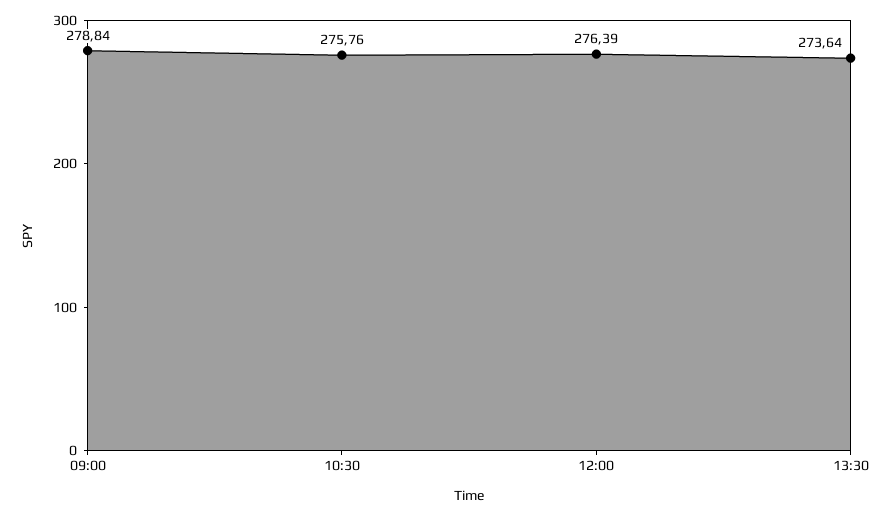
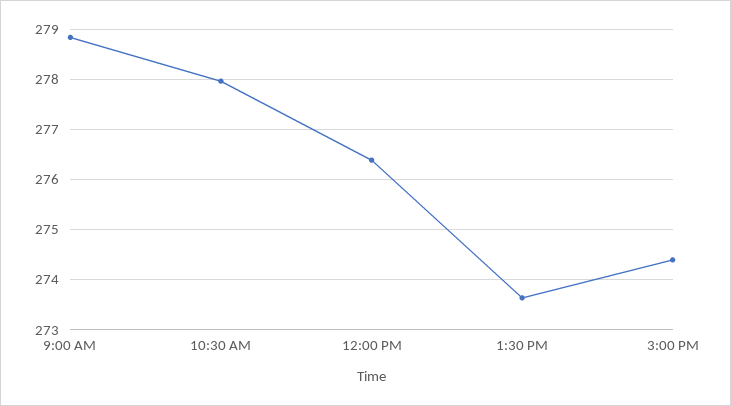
10:30: 275.76 -> 278
3:00 PM: none -> 274.4

